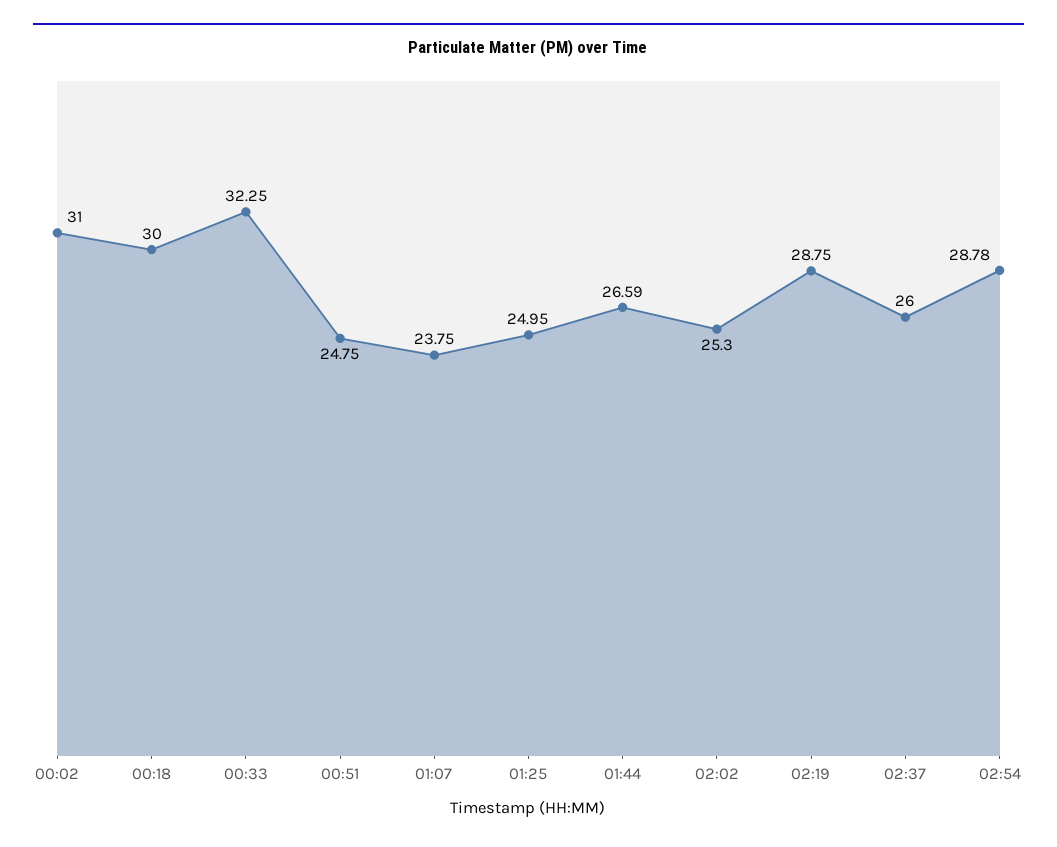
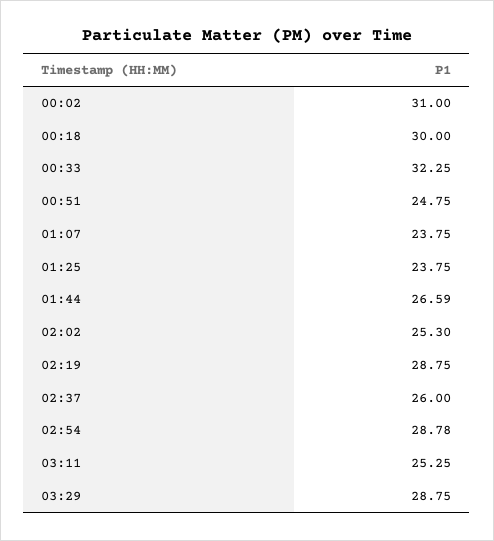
01:25: 24.95 -> 23.75
03:11: none -> 25.25
03:29: none -> 28.75

